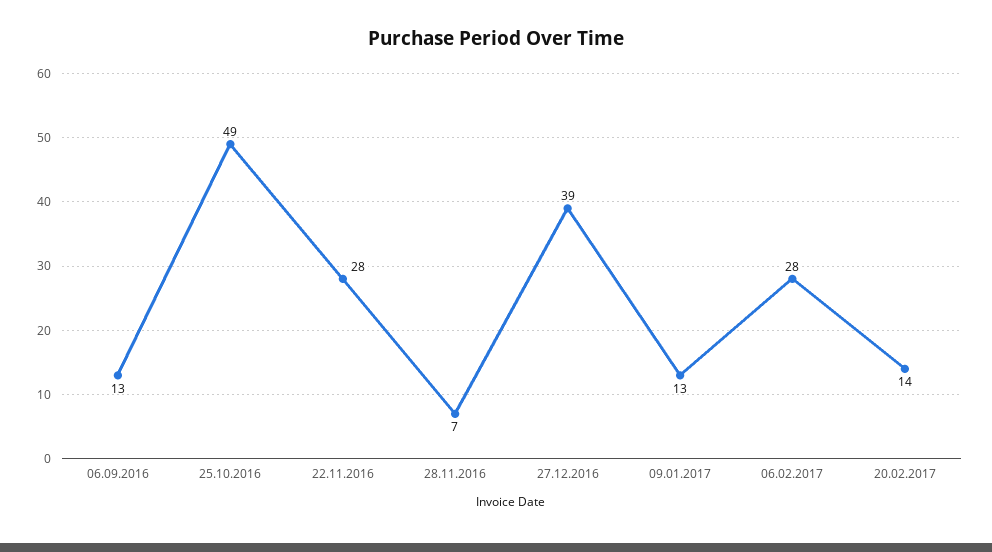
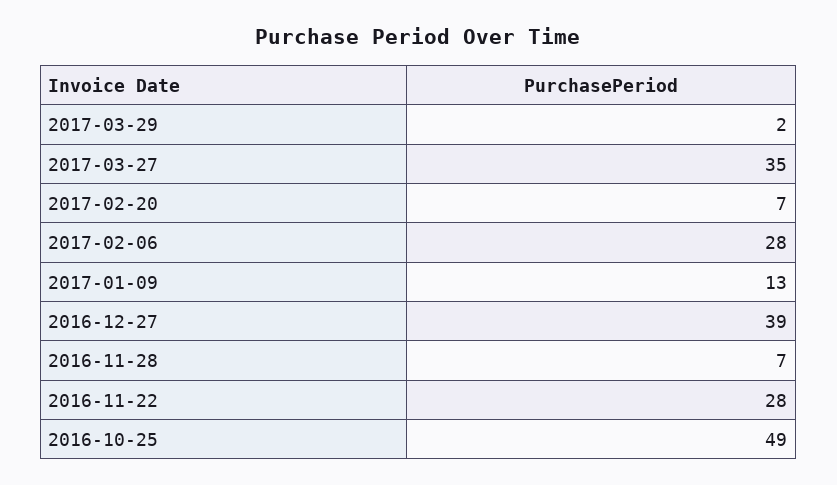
06.09.2016: 13 -> none
20.02.2017: 14 -> 7
2017-03-29: none -> 2
2017-03-27: none -> 35

